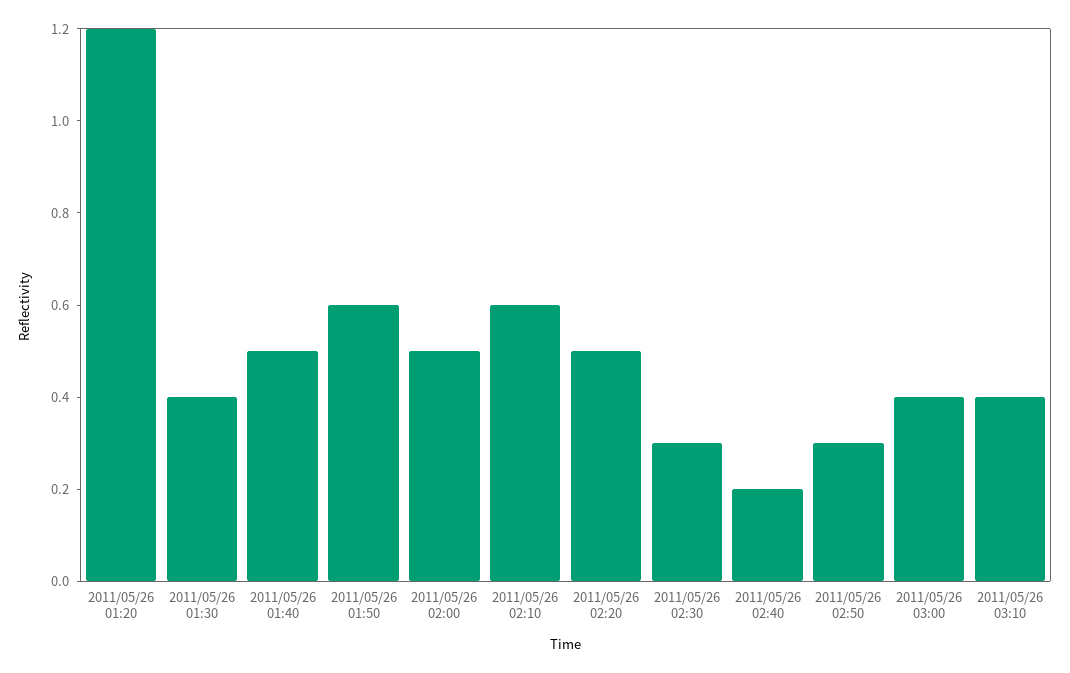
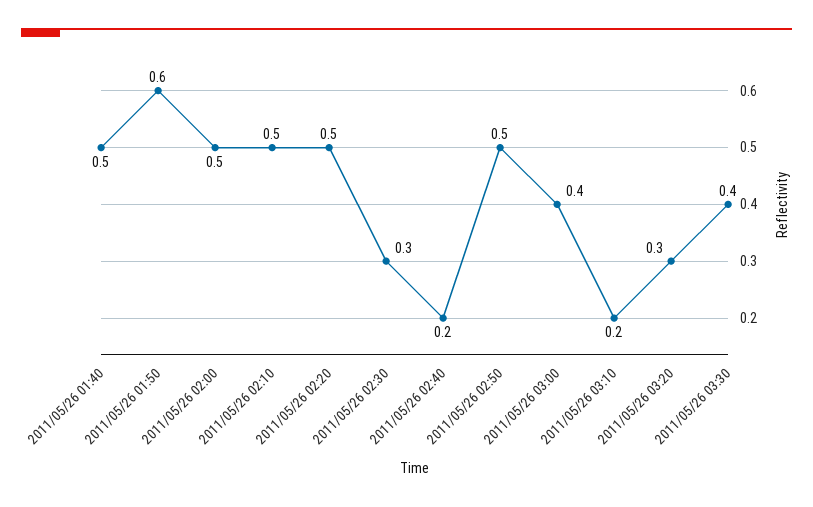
2011/05/26 01:20: 1.2 -> none
2011/05/26 01:30: 0.4 -> none
2011/05/26 02:10: 0.6 -> 0.5
2011/05/26 02:50: 0.3 -> 0.5
2011/05/26 03:10: 0.4 -> 0.2
2011/05/26 03:20: none -> 0.3
2011/05/26 03:30: none -> 0.4

